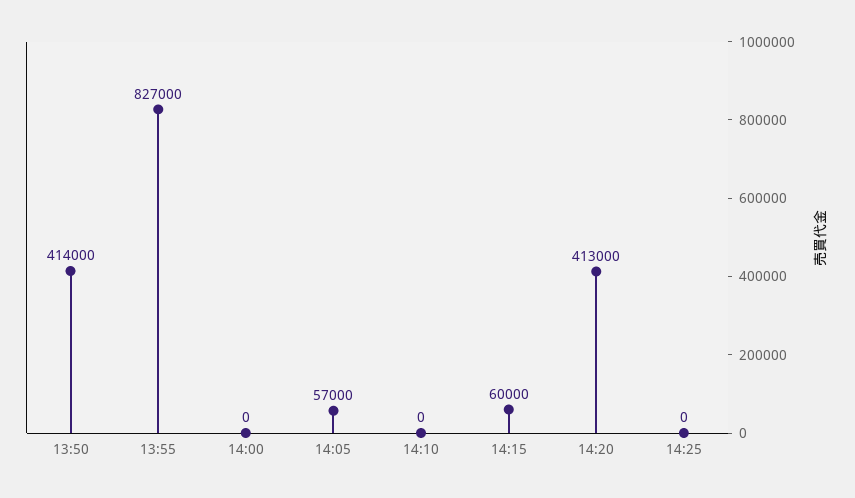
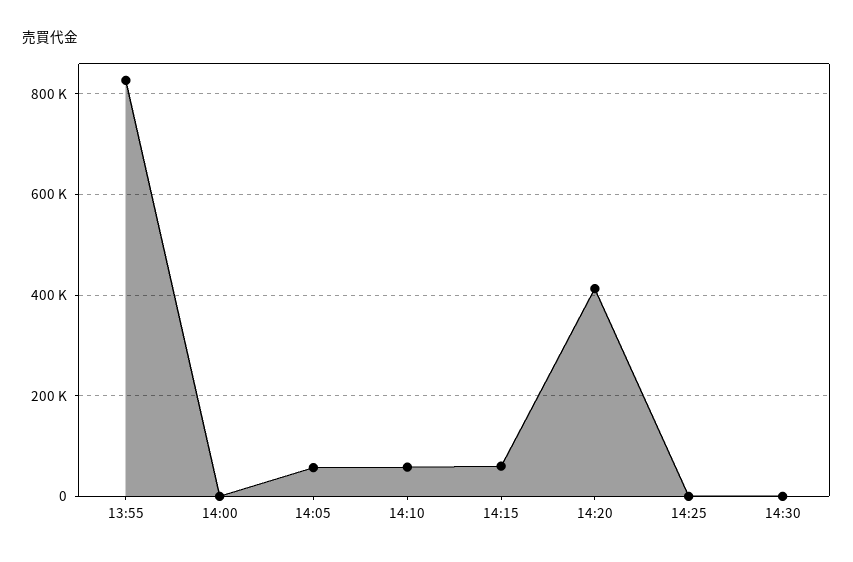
13:50: 414000 -> none
14:10: 0 -> 60000
14:30: none -> 0

